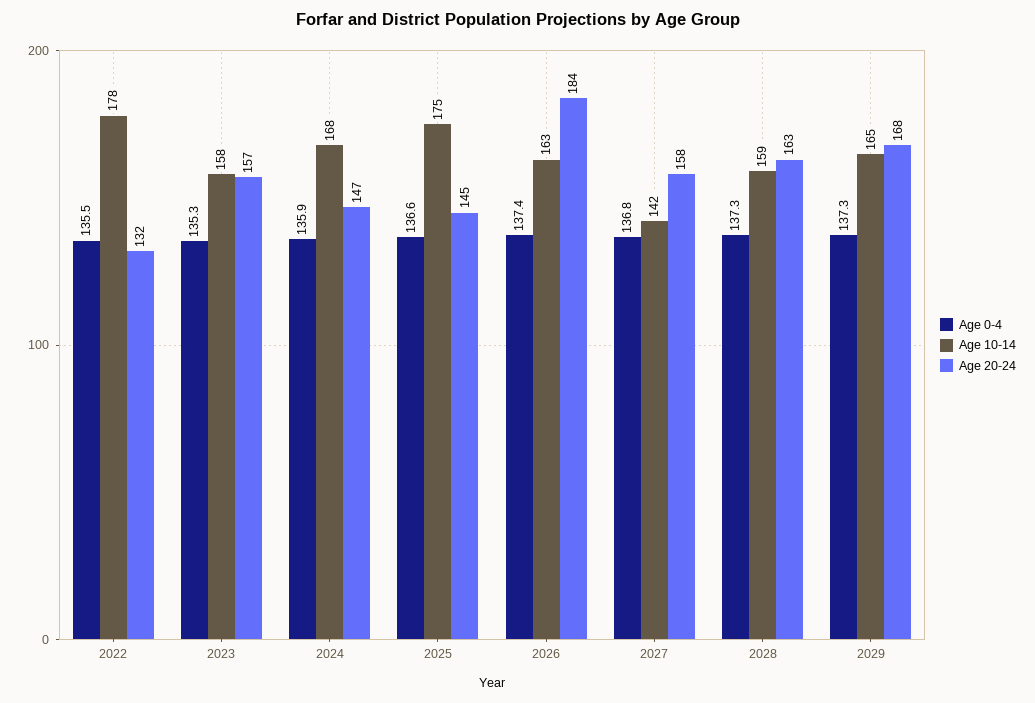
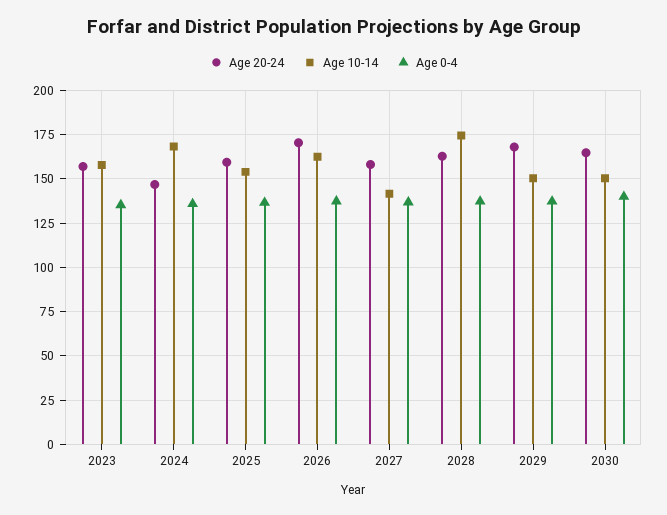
Age 0-4, 2022: 135.5 -> none
Age 10-14, 2022: 178 -> none
Age 20-24, 2022: 132 -> none
Age 10-14, 2025: 175 -> 155
Age 20-24, 2025: 145 -> 160
Age 20-24, 2026: 184 -> 170
Age 10-14, 2028: 159 -> 175
Age 10-14, 2029: 165 -> 150
Age 20-24, 2030: none -> 165
Age 10-14, 2030: none -> 150
Age 0-4, 2030: none -> 140

